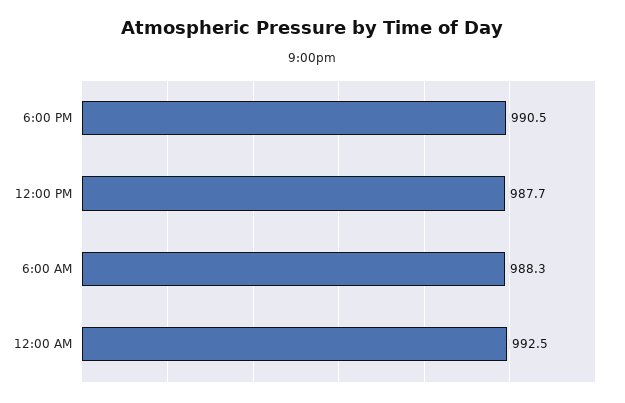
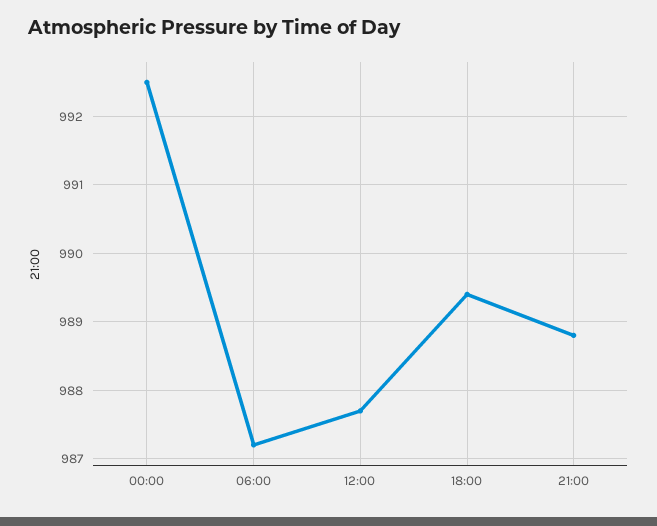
6:00 PM: 990.5 -> 989.4
6:00 AM: 988.3 -> 987.2
21:00: none -> 988.8

